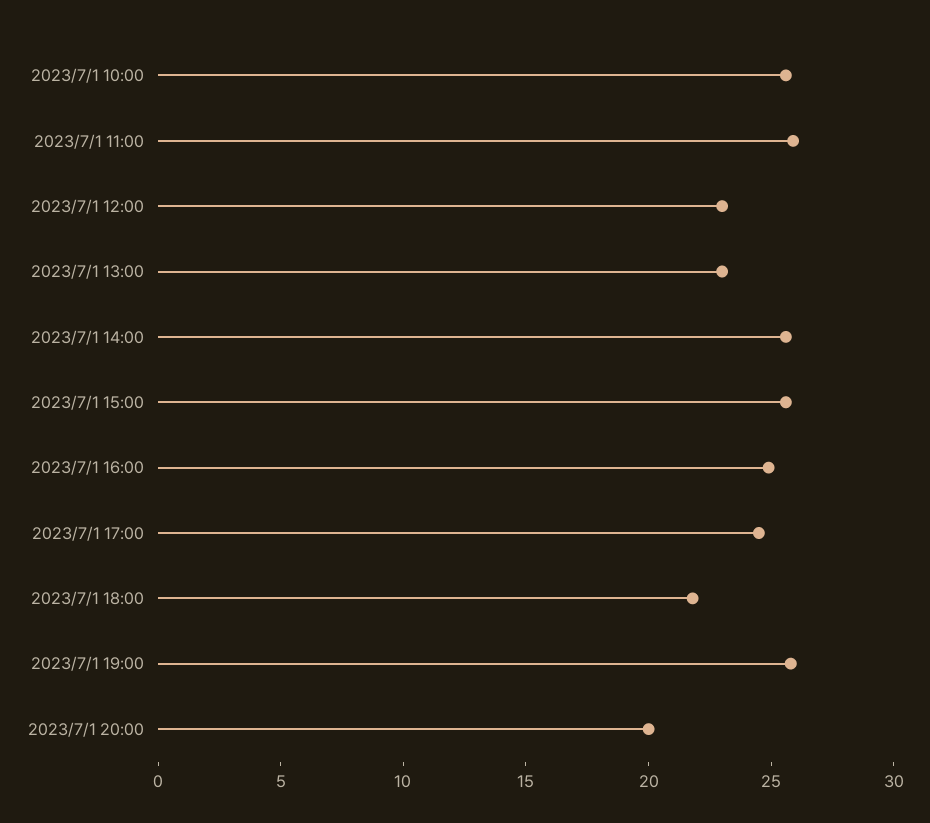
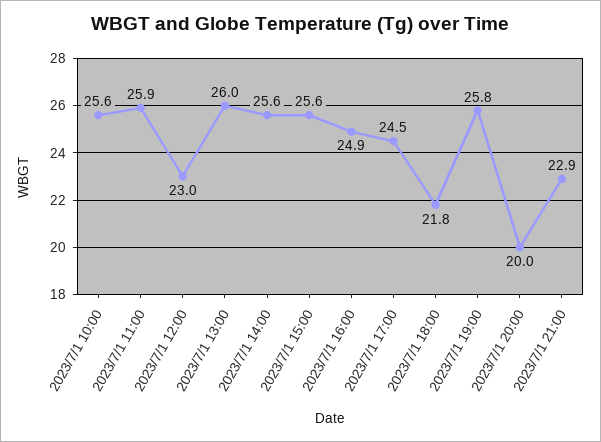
2023/7/1 13:00: 23 -> 26
2023/7/1 21:00: none -> 22.9

